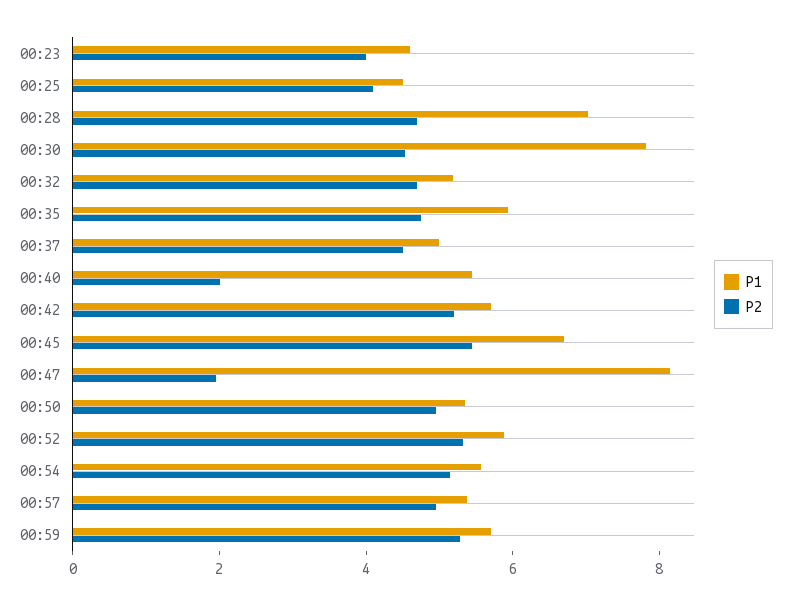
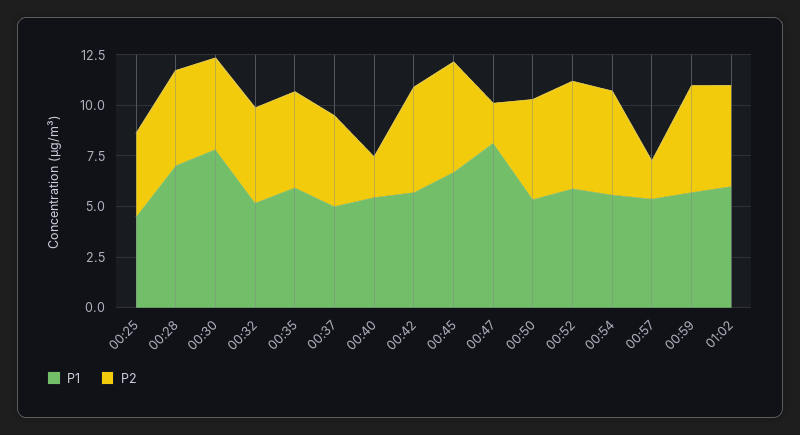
P1, 00:23: 4.5 -> none
P2, 00:23: 4 -> none
P2, 00:57: 5 -> 2
P1, 01:02: none -> 6
P2, 01:02: none -> 5

